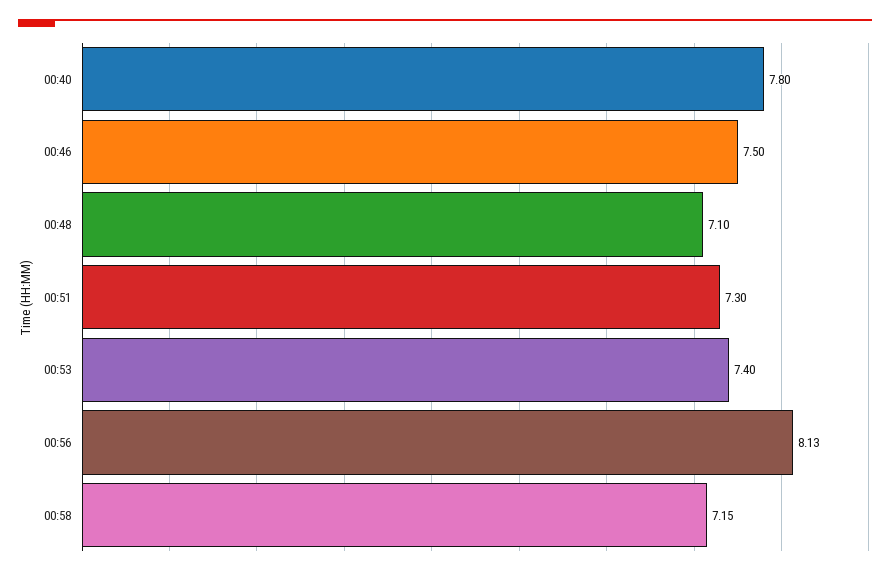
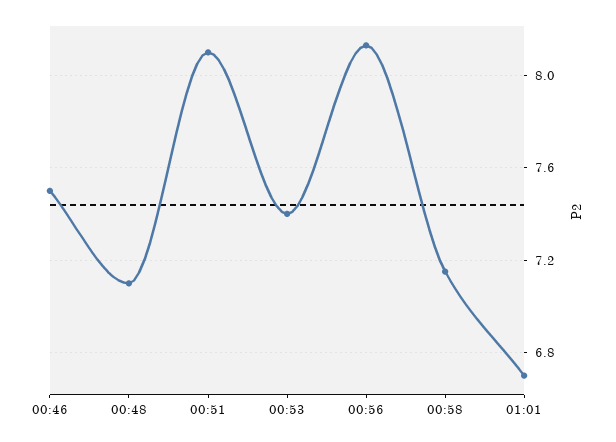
00:40: 7.8 -> none
00:51: 7.3 -> 8.1
01:01: none -> 6.7

